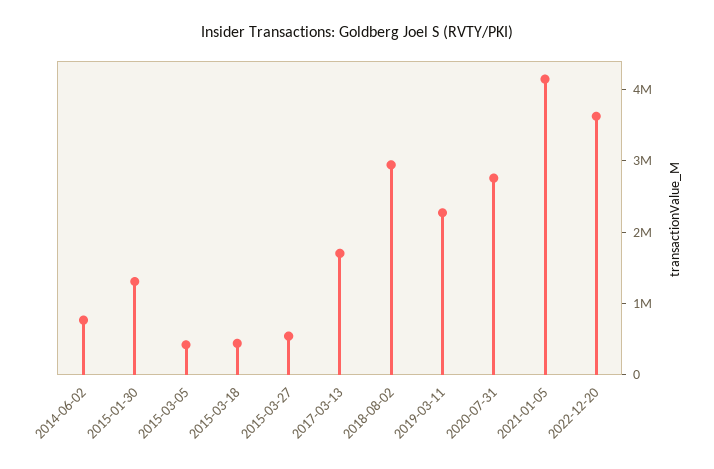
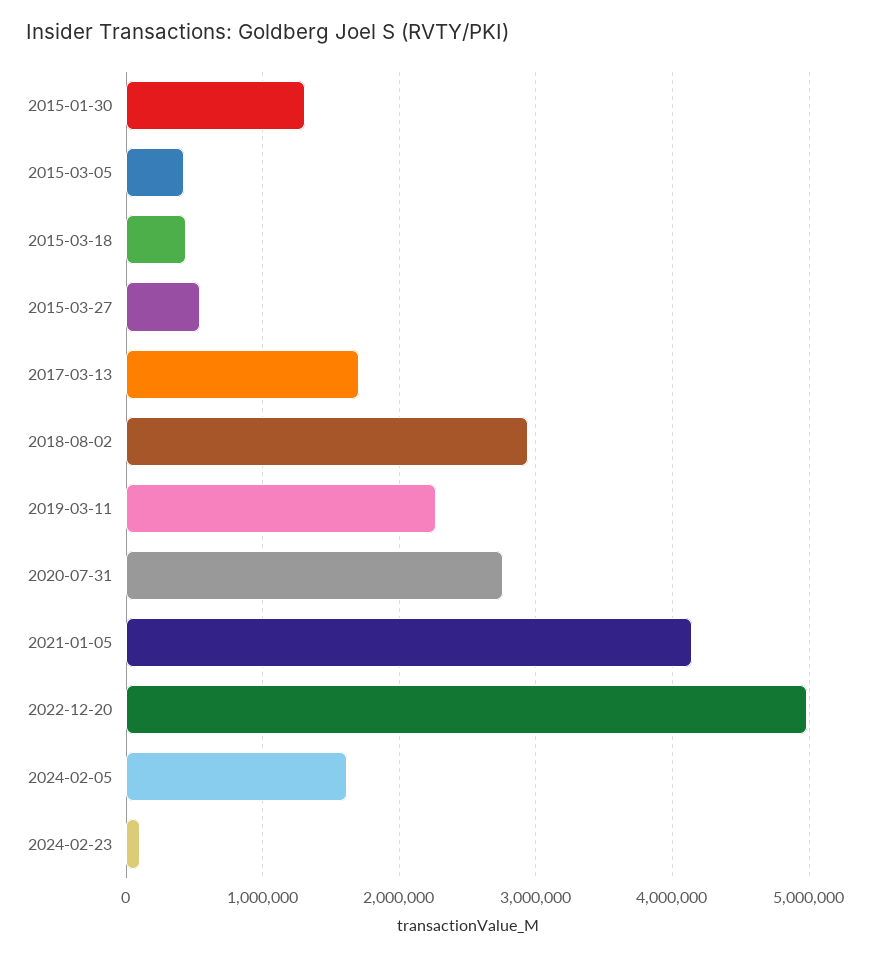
2014-06-02: 800000 -> none
2022-12-20: 3600000 -> 5000000
2024-02-05: none -> 1600000
2024-02-23: none -> 100000

